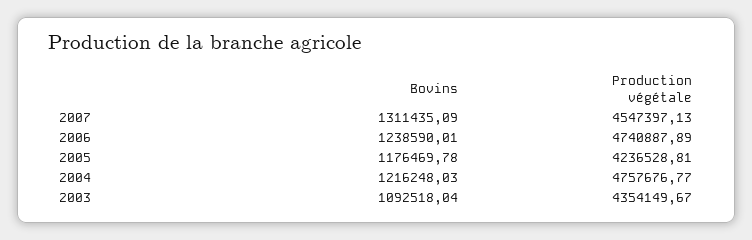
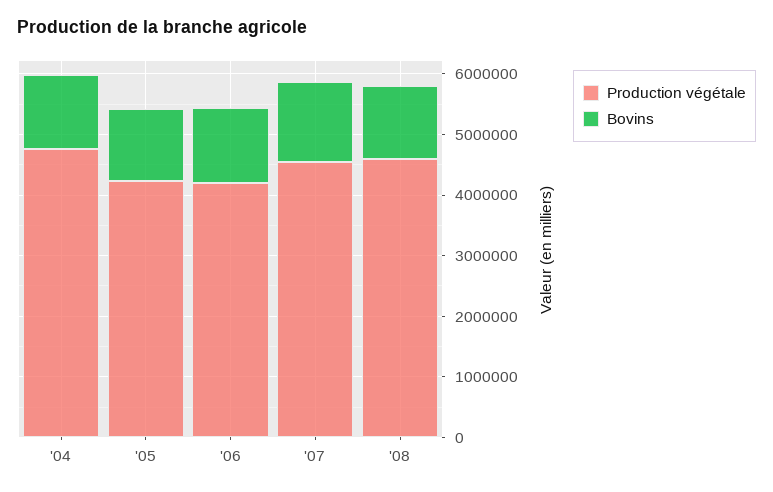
Production végétale, 2006: 4740887.89 -> 4200000
Bovins, 2003: 1092518.04 -> none
Production végétale, 2003: 4354149.67 -> none
Production végétale, '08: none -> 4600000
Bovins, '08: none -> 1200000

